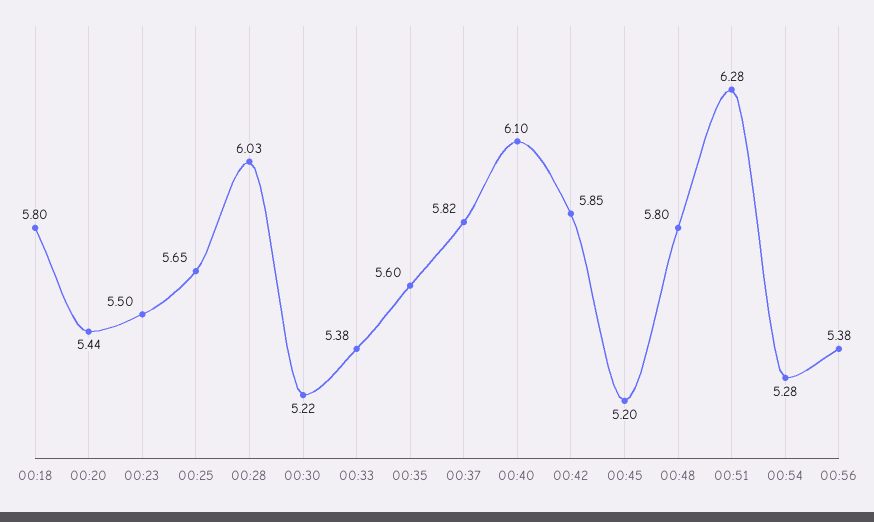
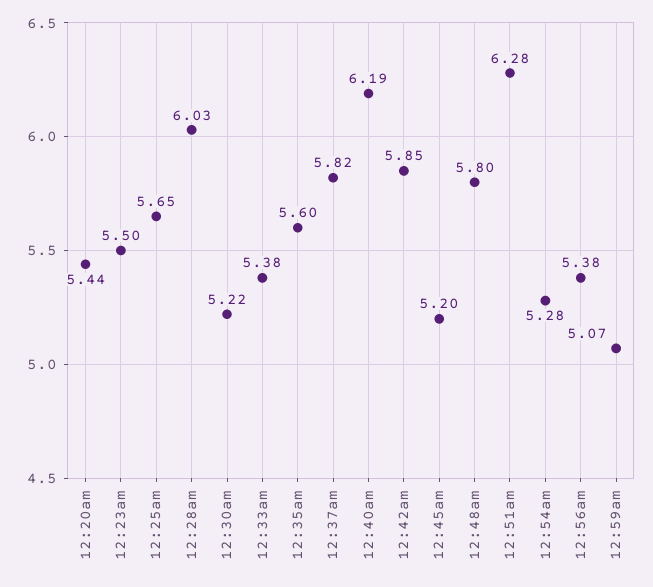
00:18: 5.8 -> none
00:40: 6.1 -> 6.19
12:59am: none -> 5.07

